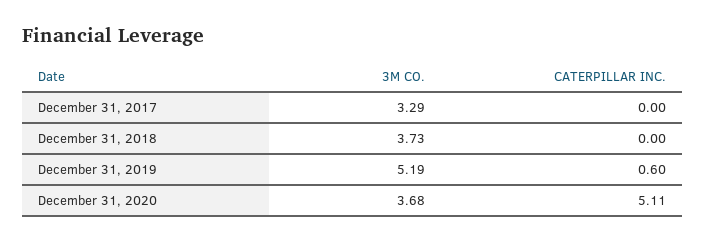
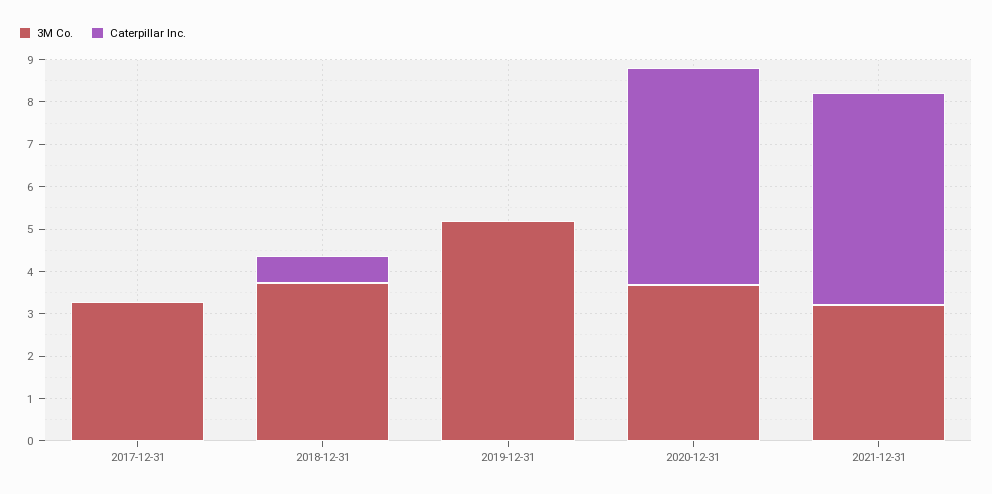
CATERPILLAR INC., December 31, 2018: 0 -> 0.6
CATERPILLAR INC., December 31, 2019: 0.6 -> 0
3M CO., 2021-12-31: none -> 3.2
CATERPILLAR INC., 2021-12-31: none -> 5

